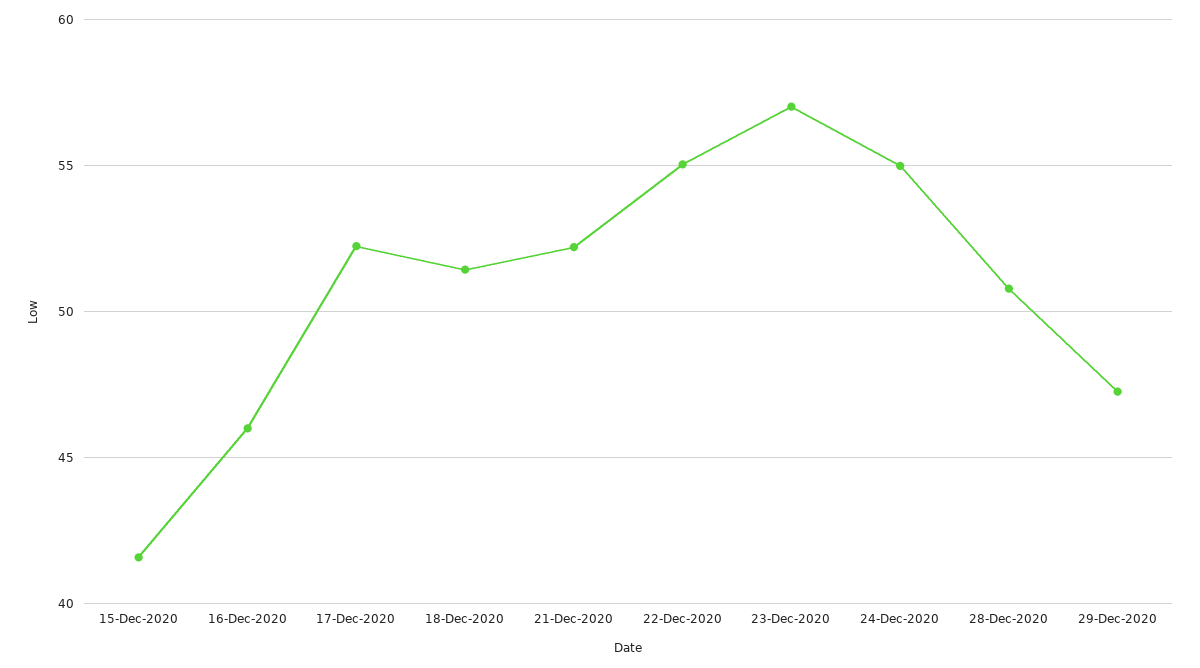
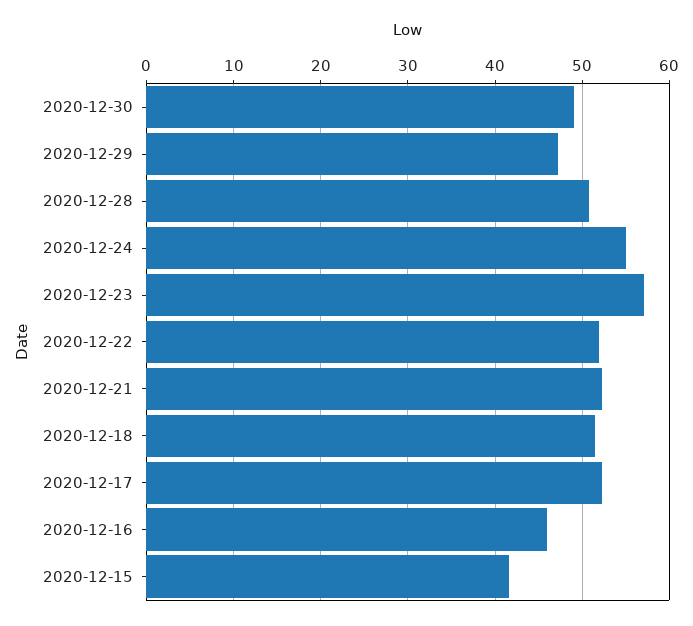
22-Dec-2020: 55 -> 52
2020-12-30: none -> 49

